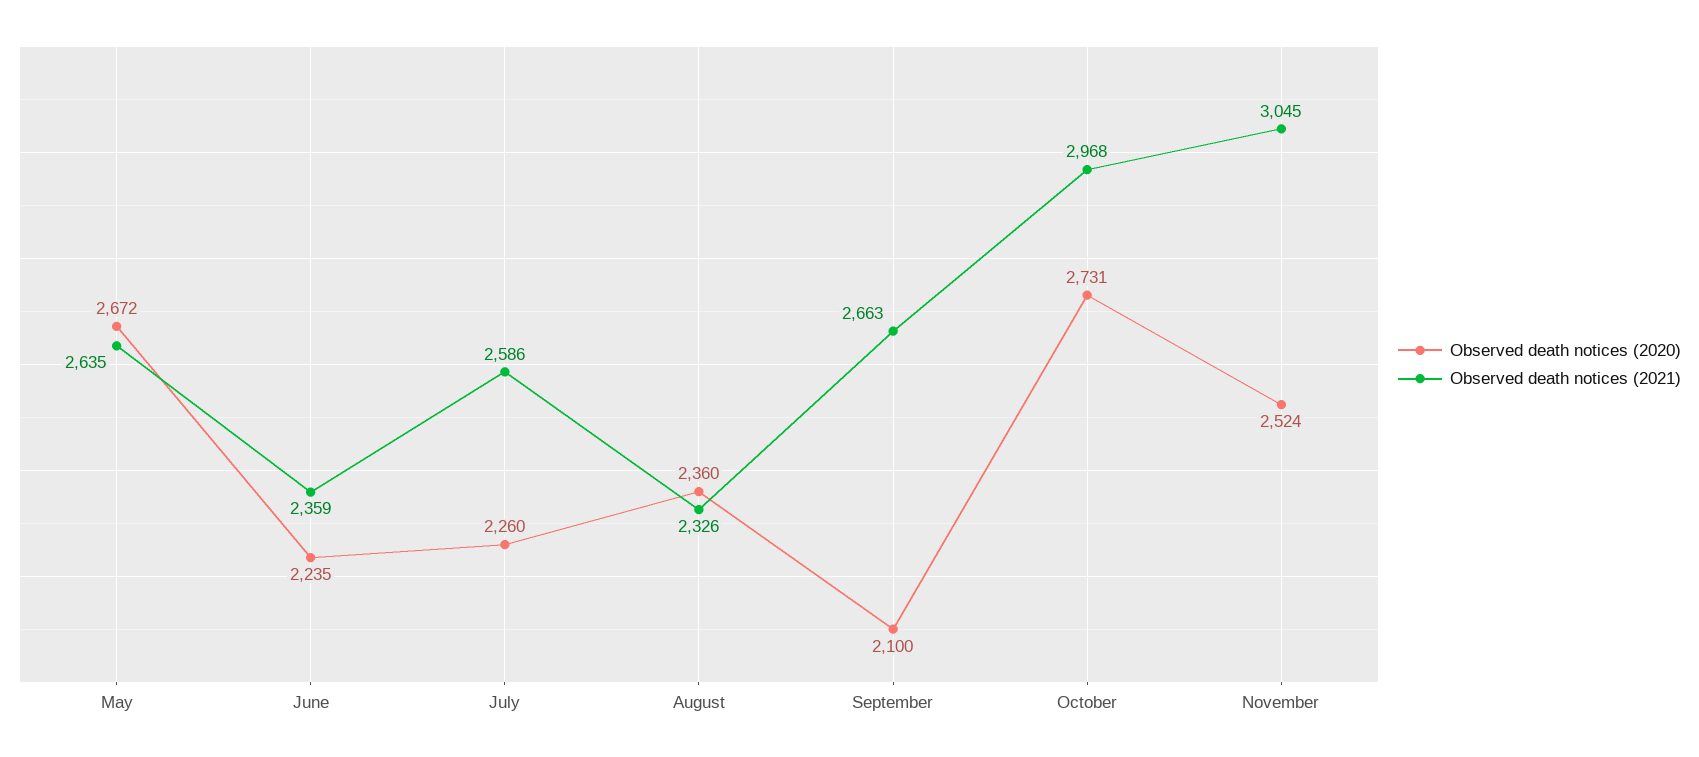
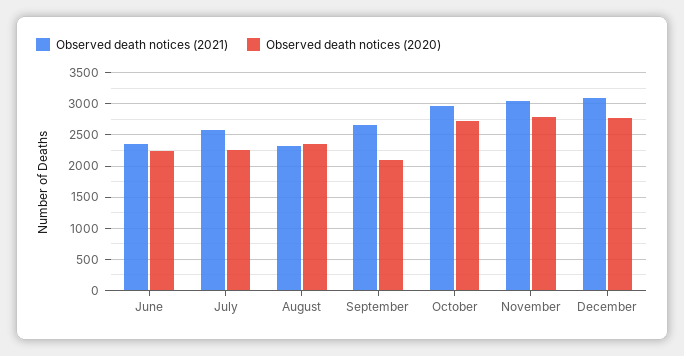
Observed death notices (2020), May: 2672 -> none
Observed death notices (2021), May: 2635 -> none
Observed death notices (2020), November: 2524 -> 2800
Observed death notices (2021), December: none -> 3100
Observed death notices (2020), December: none -> 2800

